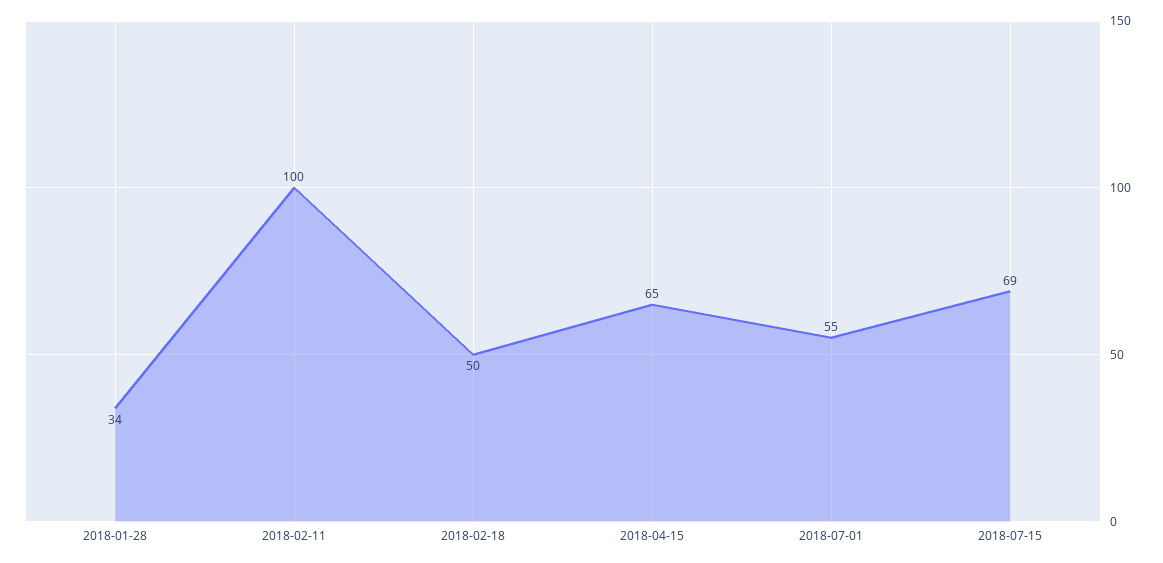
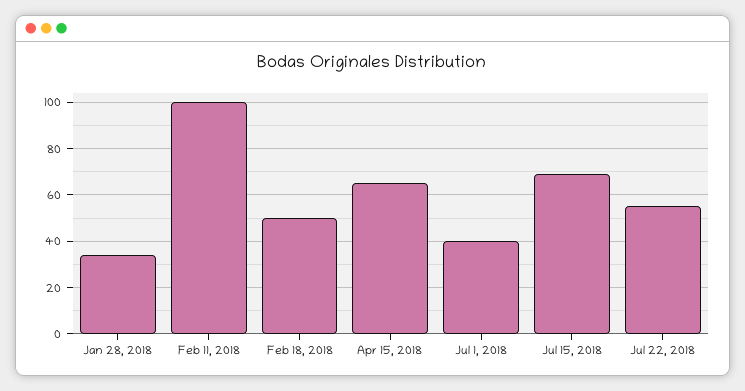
2018-07-01: 55 -> 40
Jul 22, 2018: none -> 55

